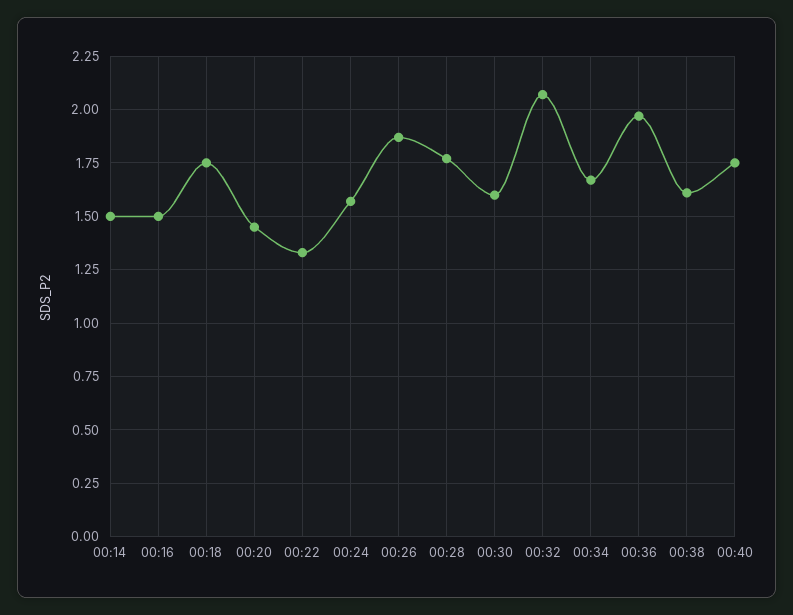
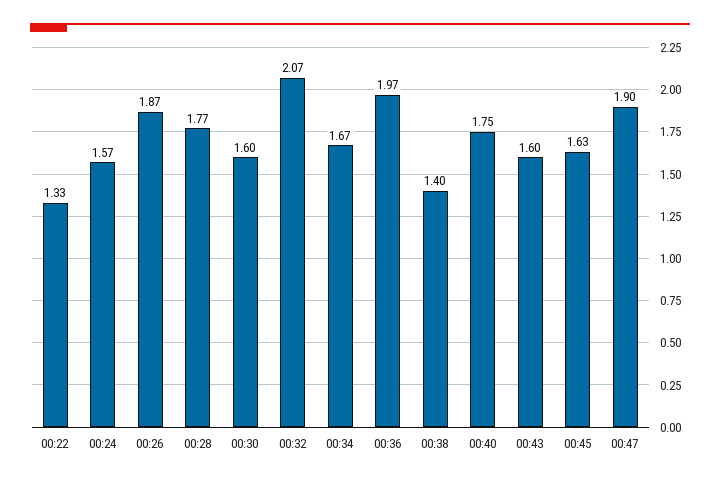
00:14: 1.5 -> none
00:16: 1.5 -> none
00:18: 1.75 -> none
00:20: 1.45 -> none
00:38: 1.6 -> 1.4
00:43: none -> 1.6
00:45: none -> 1.63
00:47: none -> 1.9

